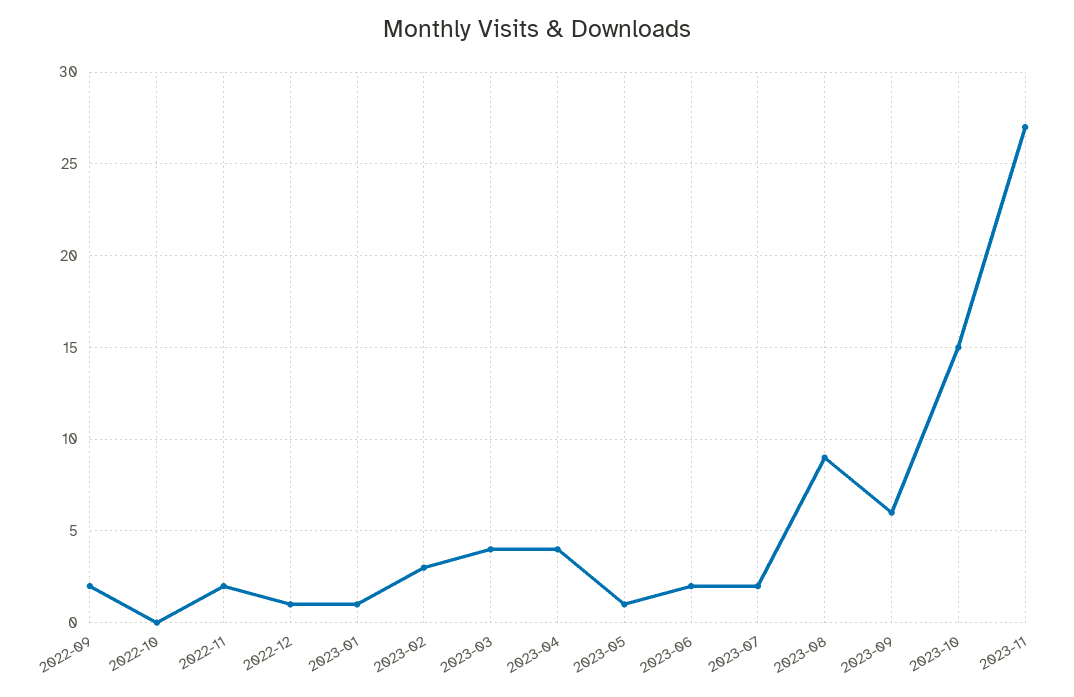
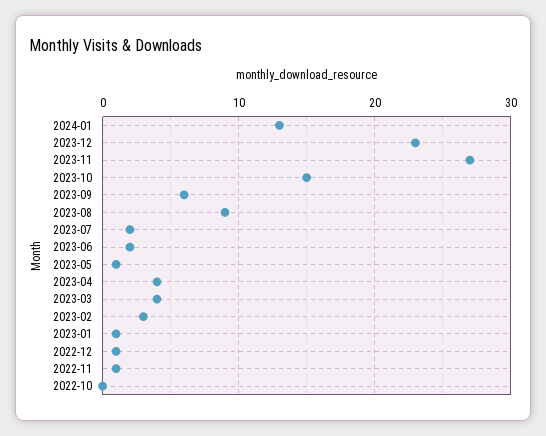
2022-09: 2 -> none
2022-11: 2 -> 1
2024-01: none -> 13
2023-12: none -> 23

